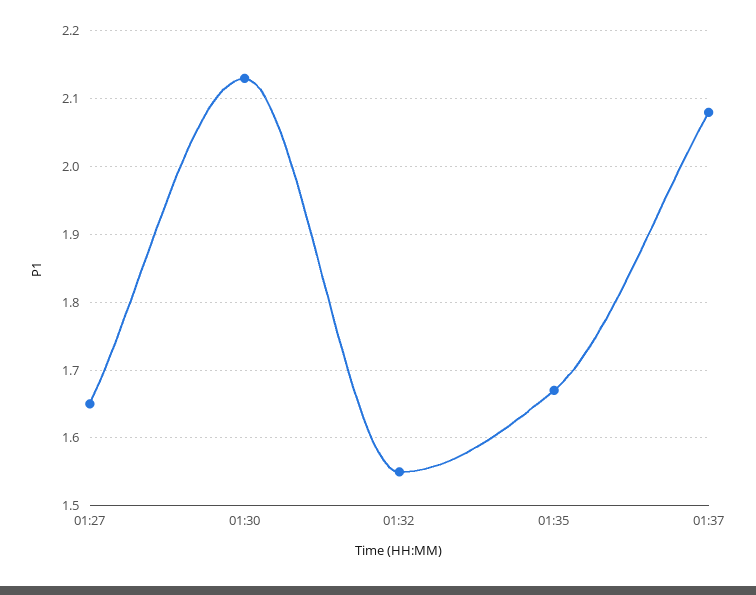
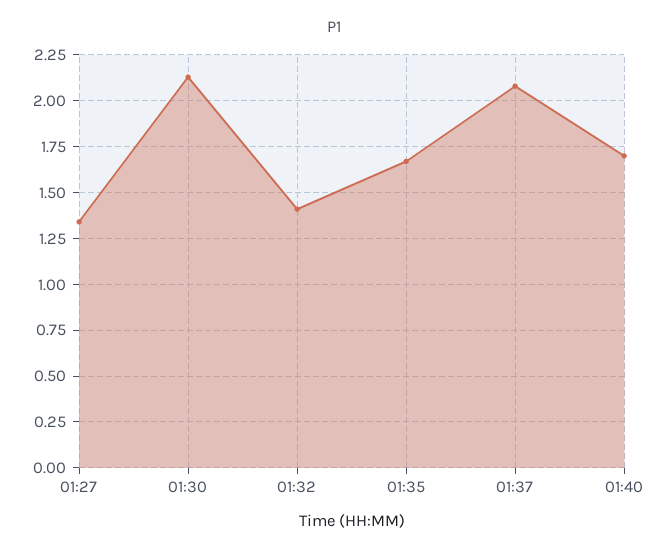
01:27: 1.65 -> 1.35
01:32: 1.55 -> 1.4
01:40: none -> 1.7

